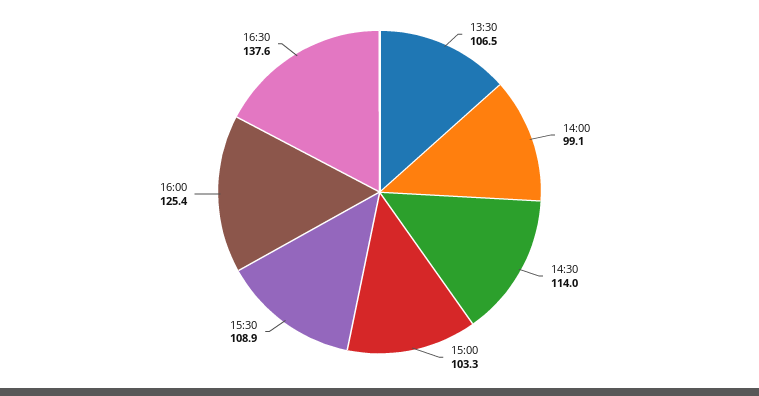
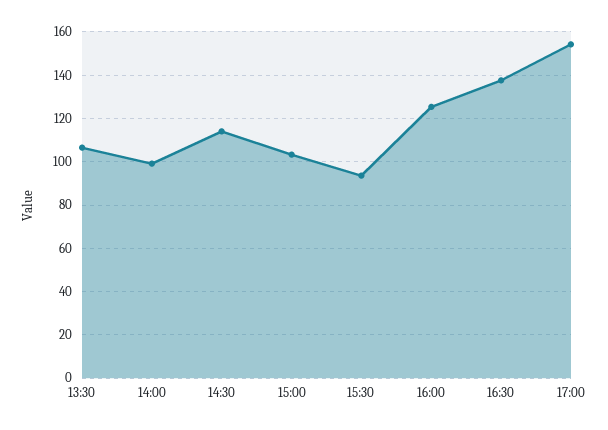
15:30: 108.9 -> 95
17:00: none -> 155

